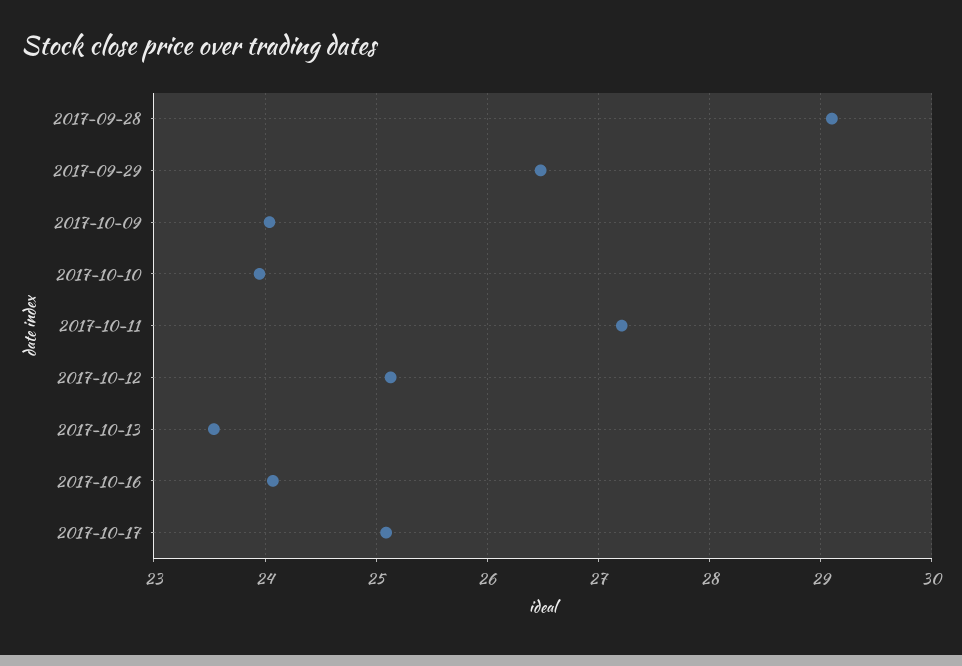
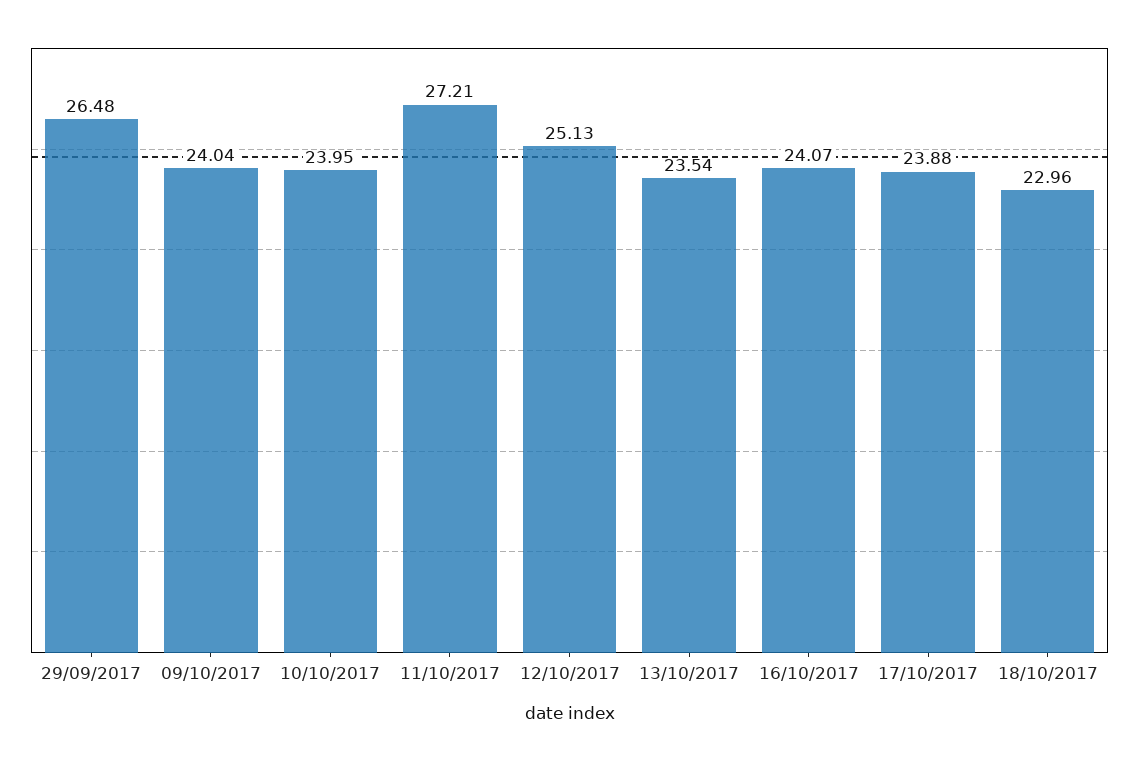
2017-09-28: 29.1 -> none
2017-10-17: 25.1 -> 23.88
18/10/2017: none -> 22.96

